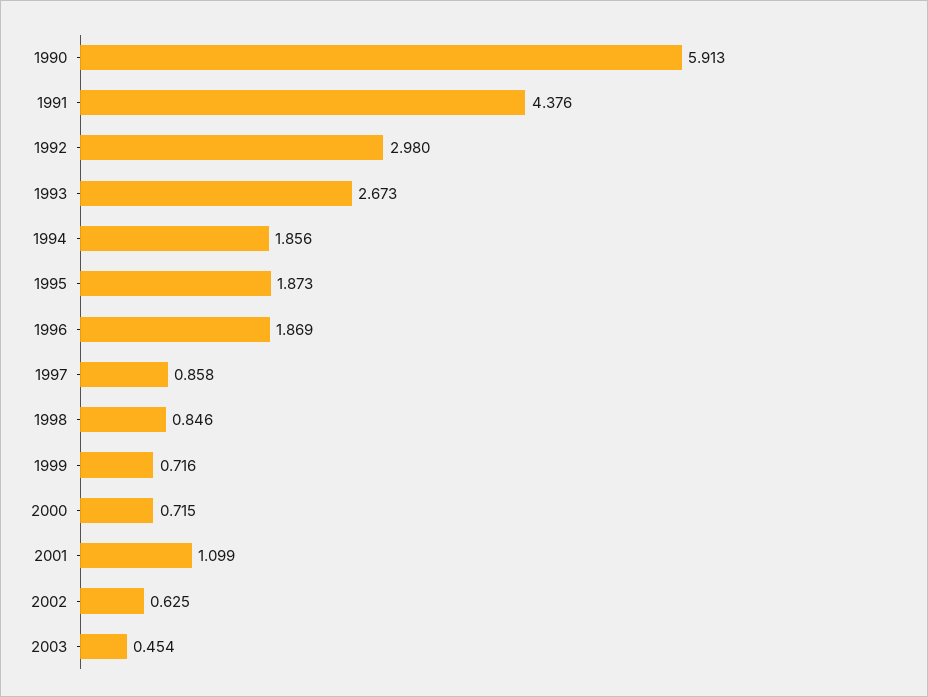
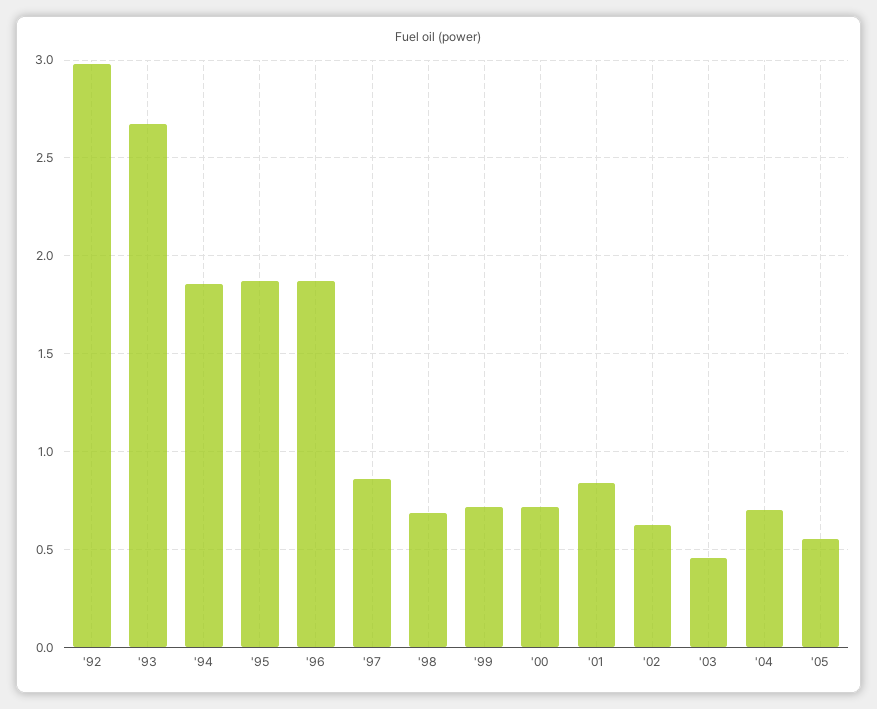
1990: 5.913 -> none
1991: 4.376 -> none
1998: 0.846 -> 0.7
2001: 1.099 -> 0.85
'04: none -> 0.7
'05: none -> 0.55

